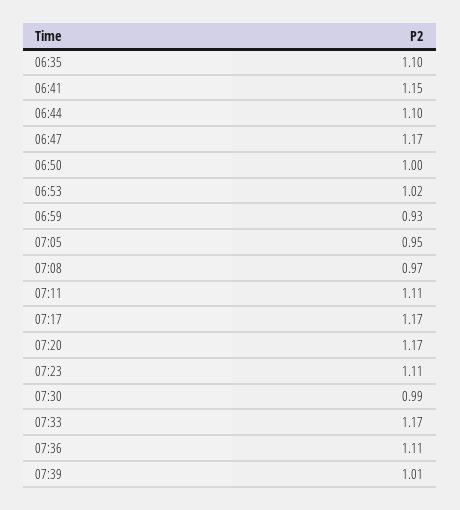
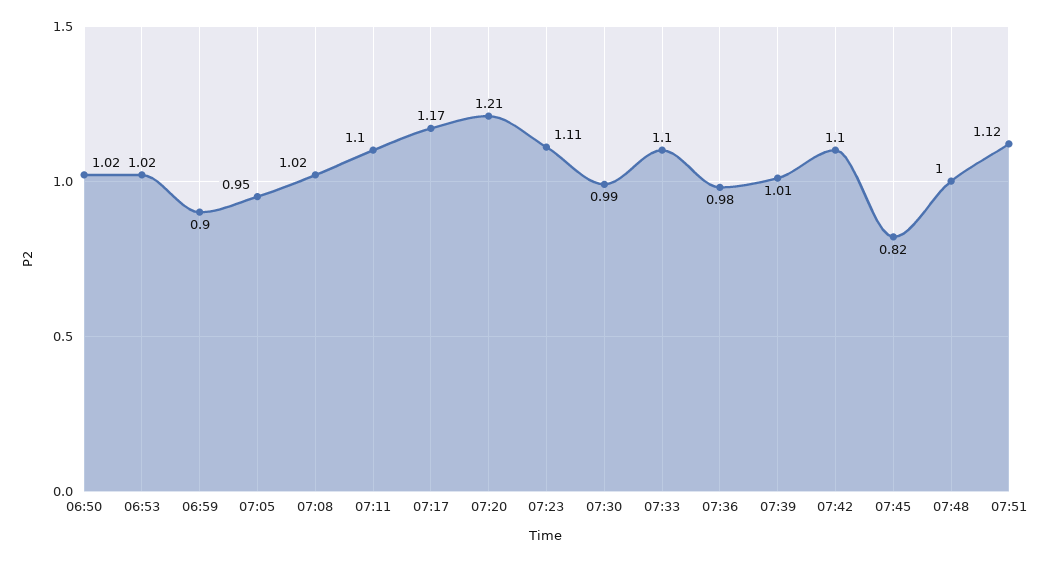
06:35: 1.1 -> none
06:41: 1.15 -> none
06:44: 1.1 -> none
06:47: 1.17 -> none
06:50: 1 -> 1.02
06:59: 0.93 -> 0.9
07:08: 0.97 -> 1.02
07:11: 1.11 -> 1.1
07:20: 1.17 -> 1.21
07:33: 1.17 -> 1.1
07:36: 1.11 -> 0.98
07:42: none -> 1.1
07:45: none -> 0.82
07:48: none -> 1
07:51: none -> 1.12

